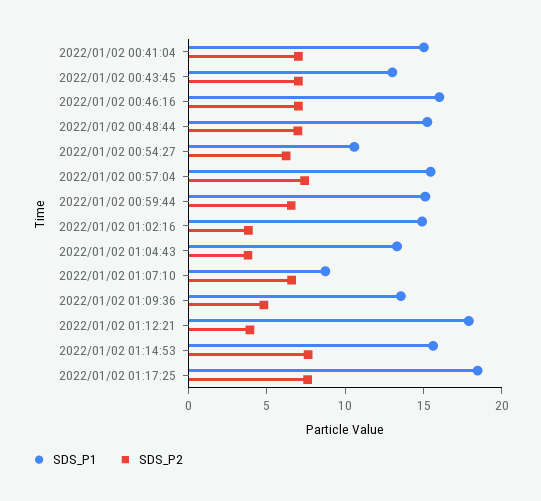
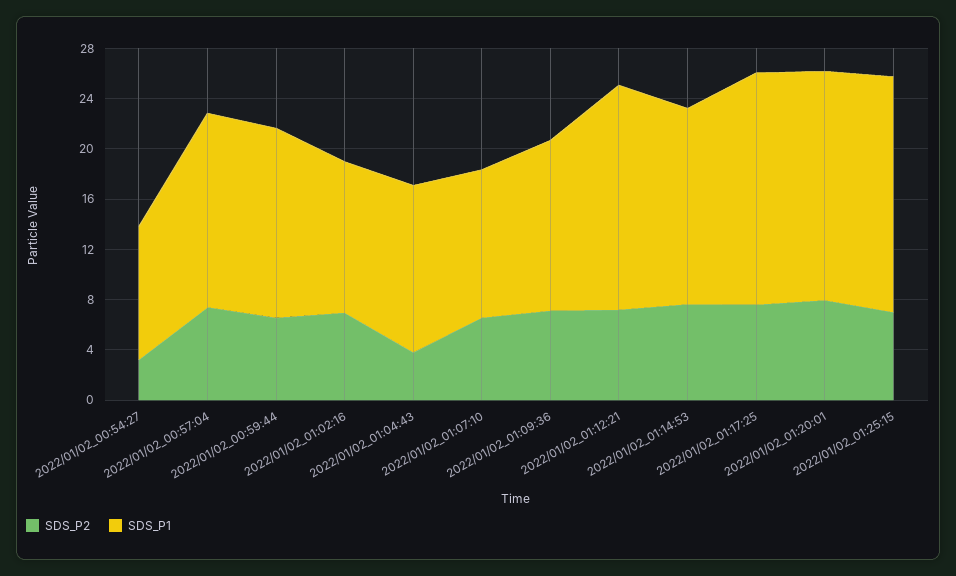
SDS_P1, 2022/01/02 00:41:04: 15 -> none
SDS_P2, 2022/01/02 00:41:04: 7 -> none
SDS_P1, 2022/01/02 00:43:45: 13 -> none
SDS_P2, 2022/01/02 00:43:45: 7 -> none
SDS_P1, 2022/01/02 00:46:16: 16 -> none
SDS_P2, 2022/01/02 00:46:16: 7 -> none
SDS_P1, 2022/01/02 00:48:44: 15 -> none
SDS_P2, 2022/01/02 00:48:44: 7 -> none
SDS_P2, 2022/01/02 00:54:27: 6 -> 3
SDS_P1, 2022/01/02 01:02:16: 15 -> 12
SDS_P2, 2022/01/02 01:02:16: 4 -> 7
SDS_P1, 2022/01/02 01:07:10: 9 -> 12
SDS_P2, 2022/01/02 01:09:36: 5 -> 7
SDS_P2, 2022/01/02 01:12:21: 4 -> 7
SDS_P2, 2022/01/02_01:20:01: none -> 8
SDS_P1, 2022/01/02_01:20:01: none -> 18
SDS_P2, 2022/01/02_01:25:15: none -> 7
SDS_P1, 2022/01/02_01:25:15: none -> 19

